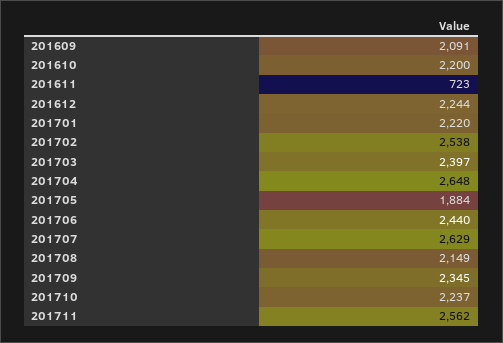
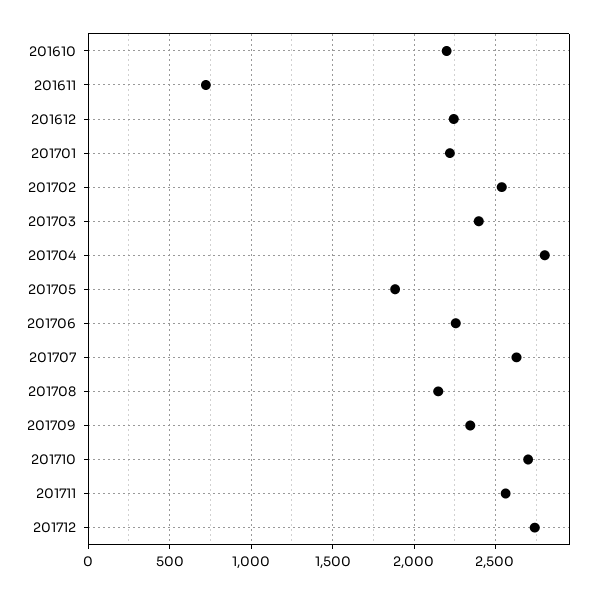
201609: 2091 -> none
201704: 2648 -> 2800
201706: 2440 -> 2250
201710: 2237 -> 2700
201712: none -> 2750

